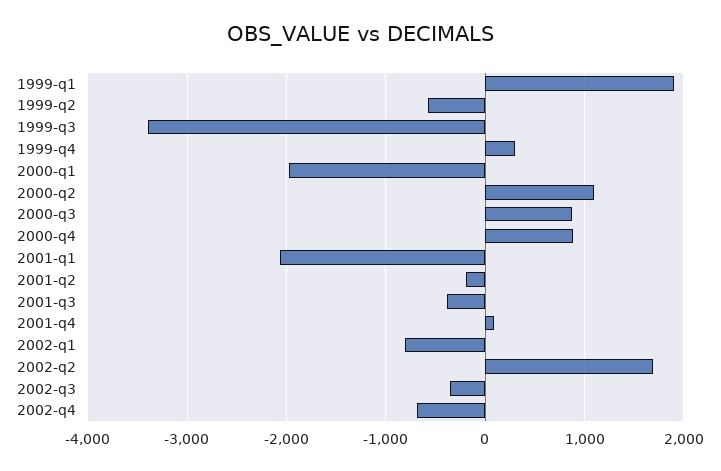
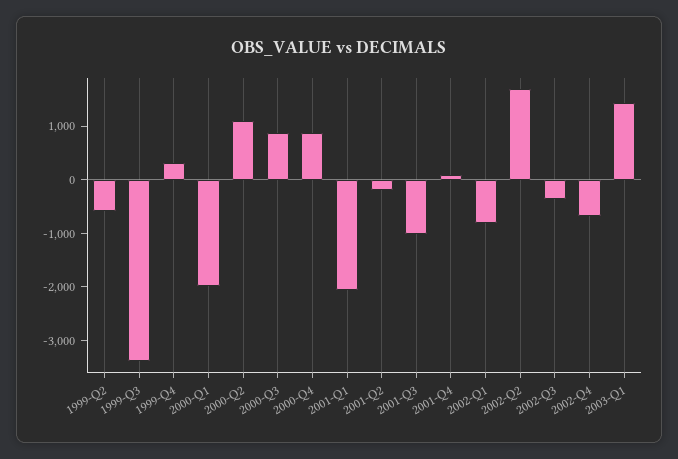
1999-q1: 1900 -> none
2001-q3: -400 -> -1000
2003-Q1: none -> 1400

